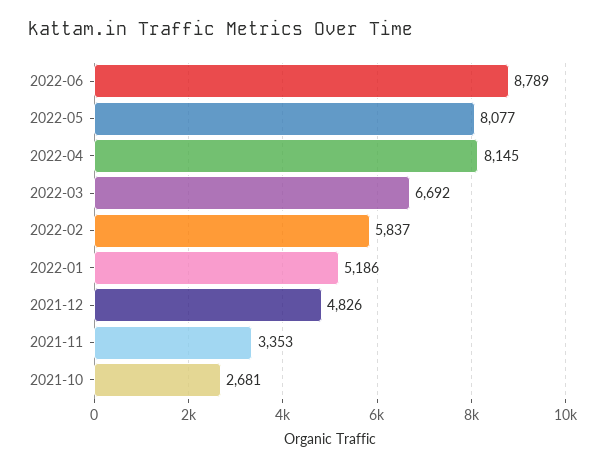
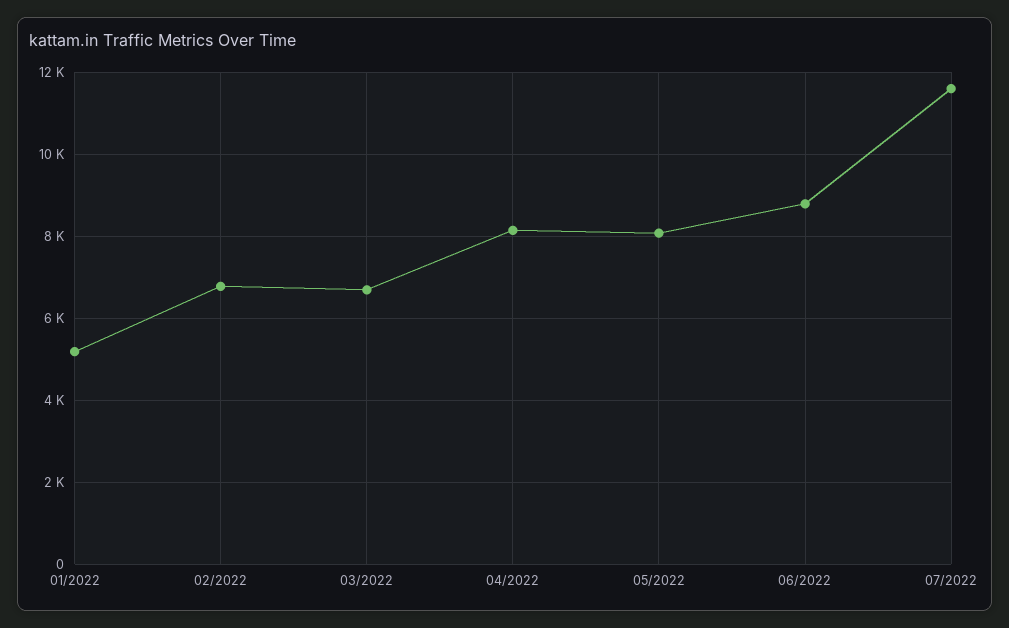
2022-02: 5837 -> 6800
2021-12: 4826 -> none
2021-11: 3353 -> none
2021-10: 2681 -> none
07/2022: none -> 11600

